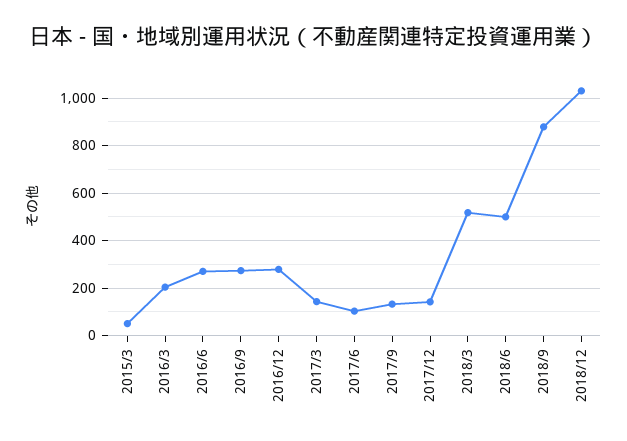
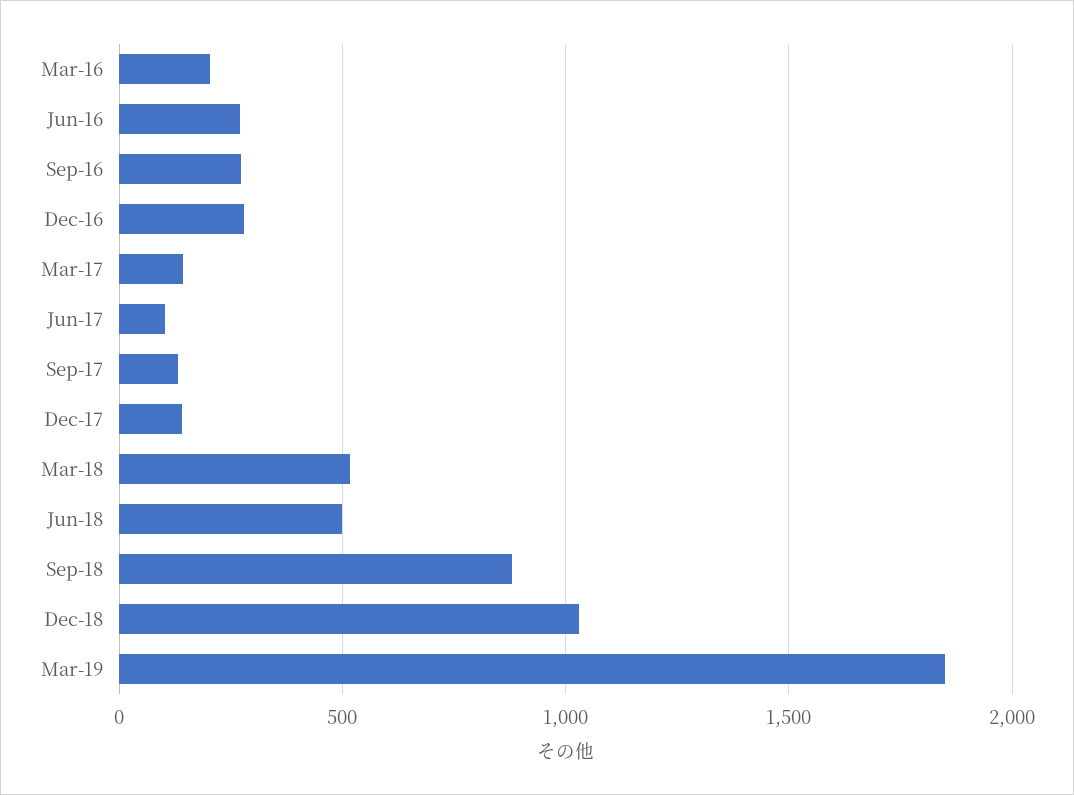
2015/3: 50 -> none
Mar-19: none -> 1850

